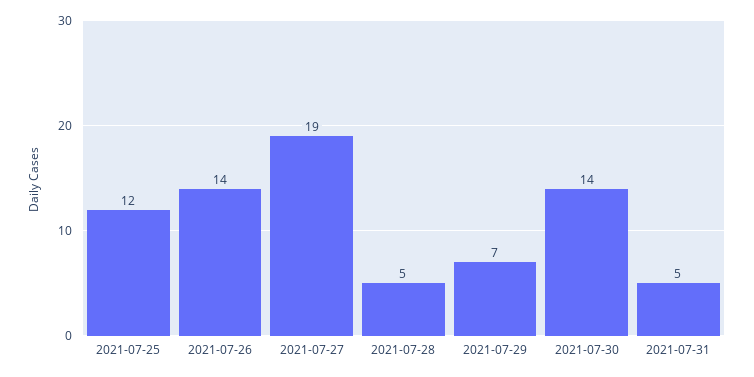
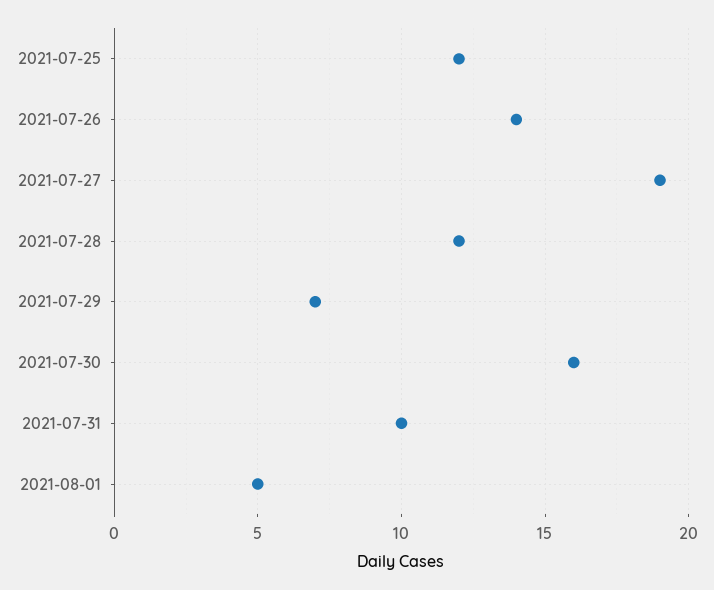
2021-07-28: 5 -> 12
2021-07-30: 14 -> 16
2021-07-31: 5 -> 10
2021-08-01: none -> 5

